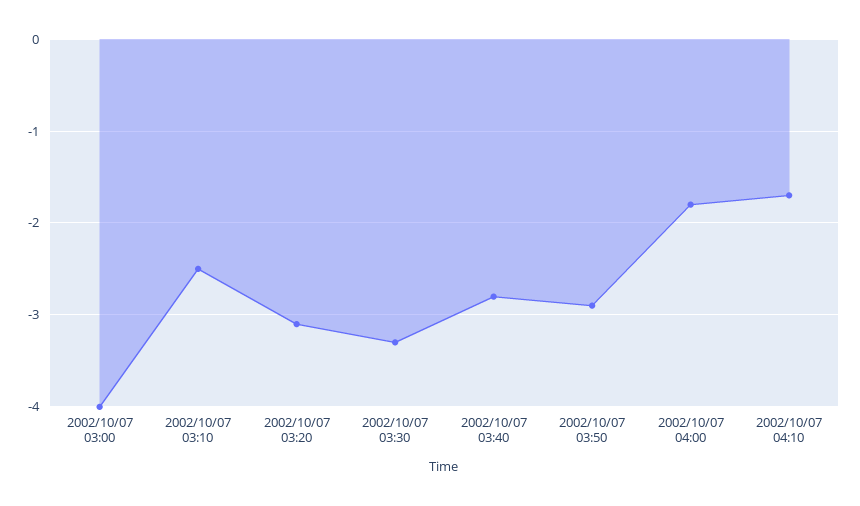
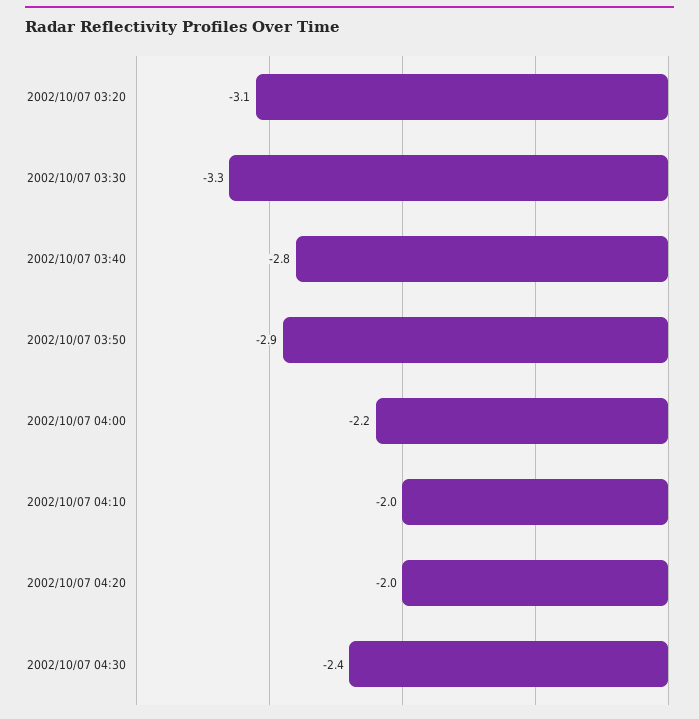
2002/10/07 03:00: -4 -> none
2002/10/07 03:10: -2.5 -> none
2002/10/07 04:00: -1.8 -> -2.2
2002/10/07 04:10: -1.7 -> -2
2002/10/07 04:20: none -> -2
2002/10/07 04:30: none -> -2.4

